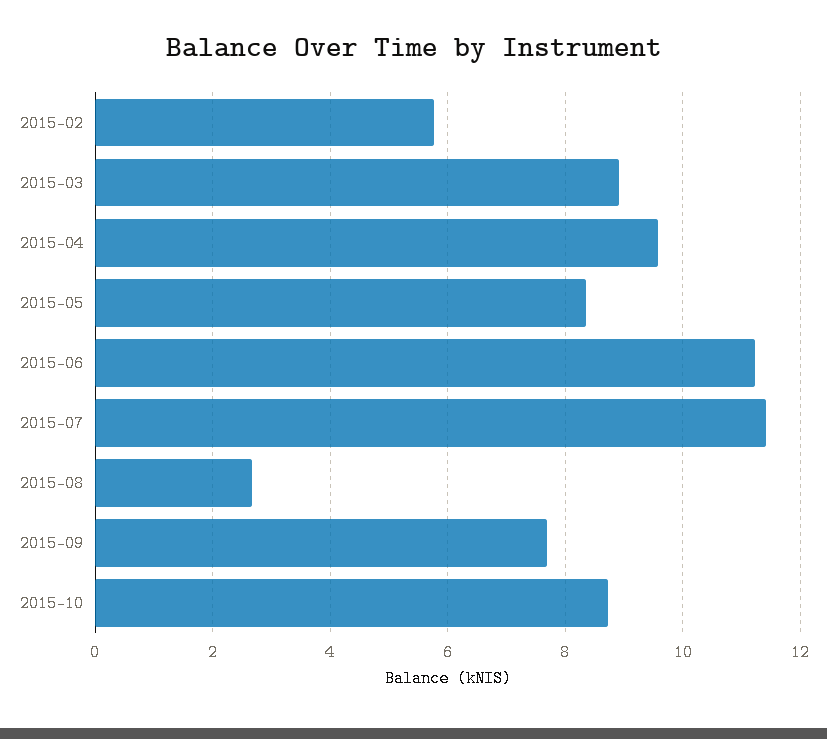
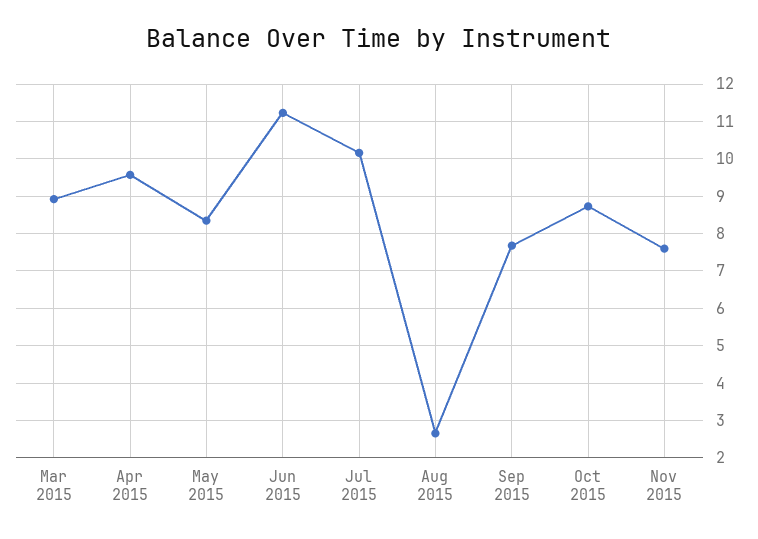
2015-02: 5.8 -> none
2015-07: 11.4 -> 10.2
Nov 2015: none -> 7.6

